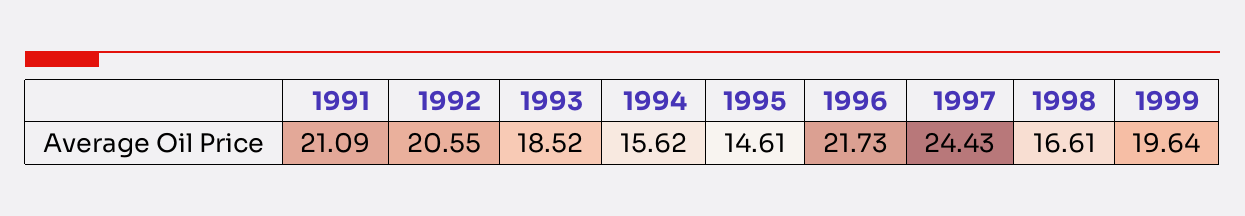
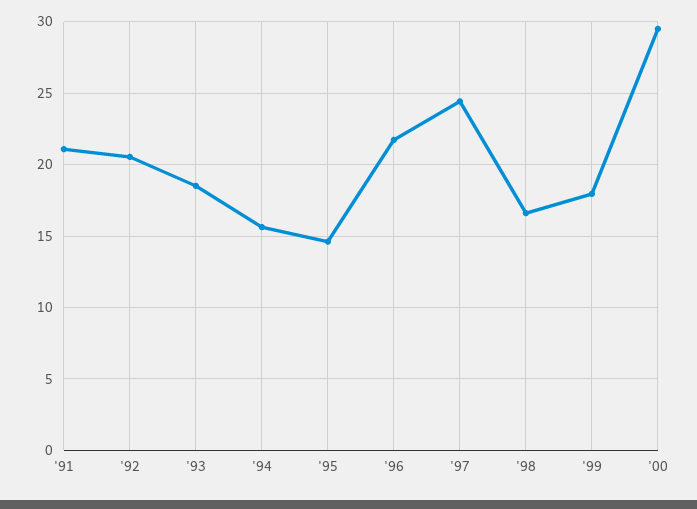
1999: 19.64 -> 18
'00: none -> 29.5

